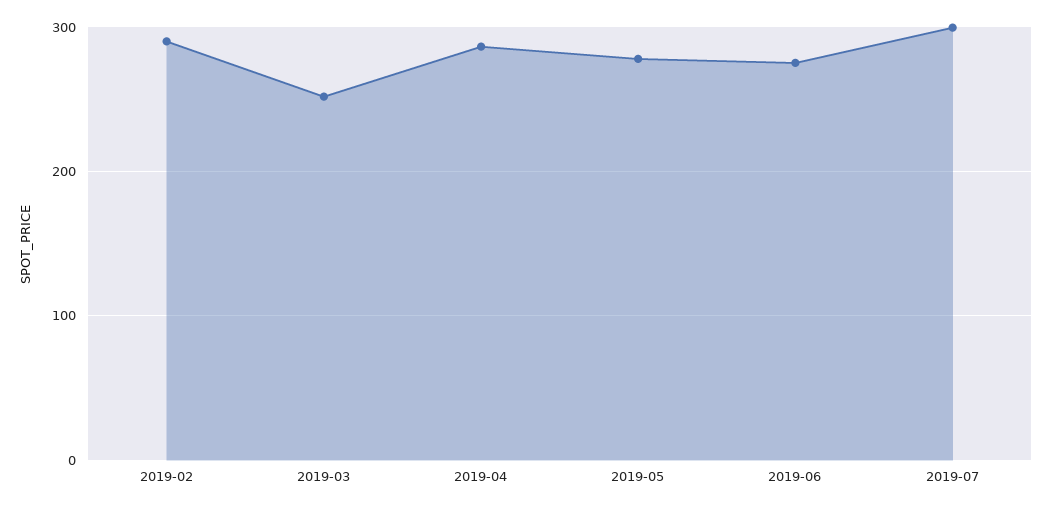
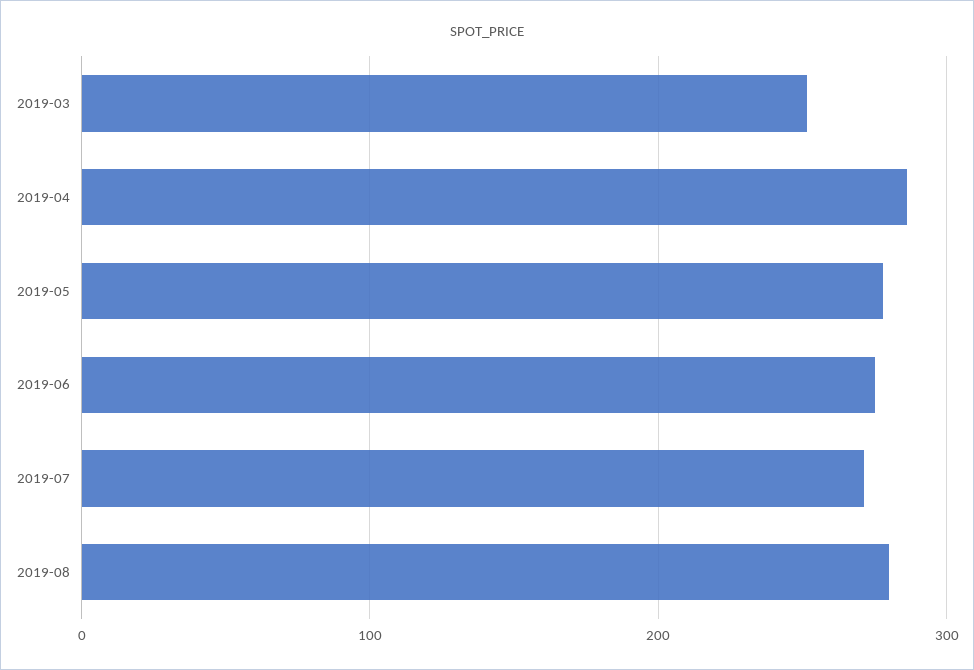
2019-02: 290 -> none
2019-07: 300 -> 270
2019-08: none -> 280

